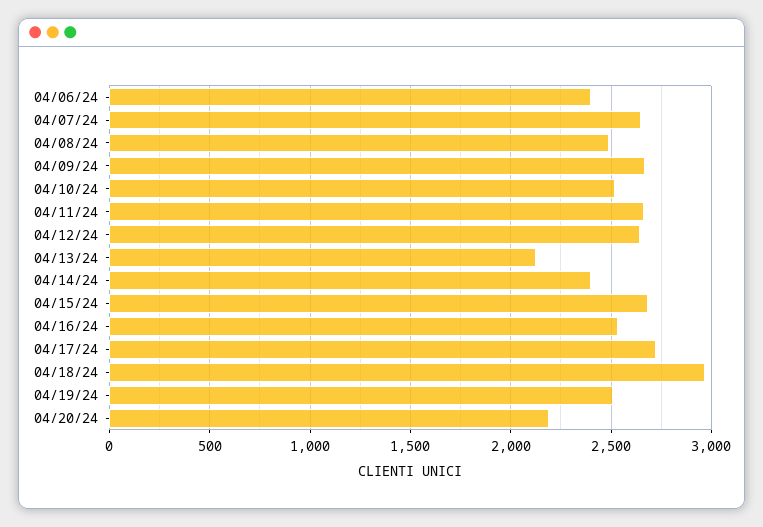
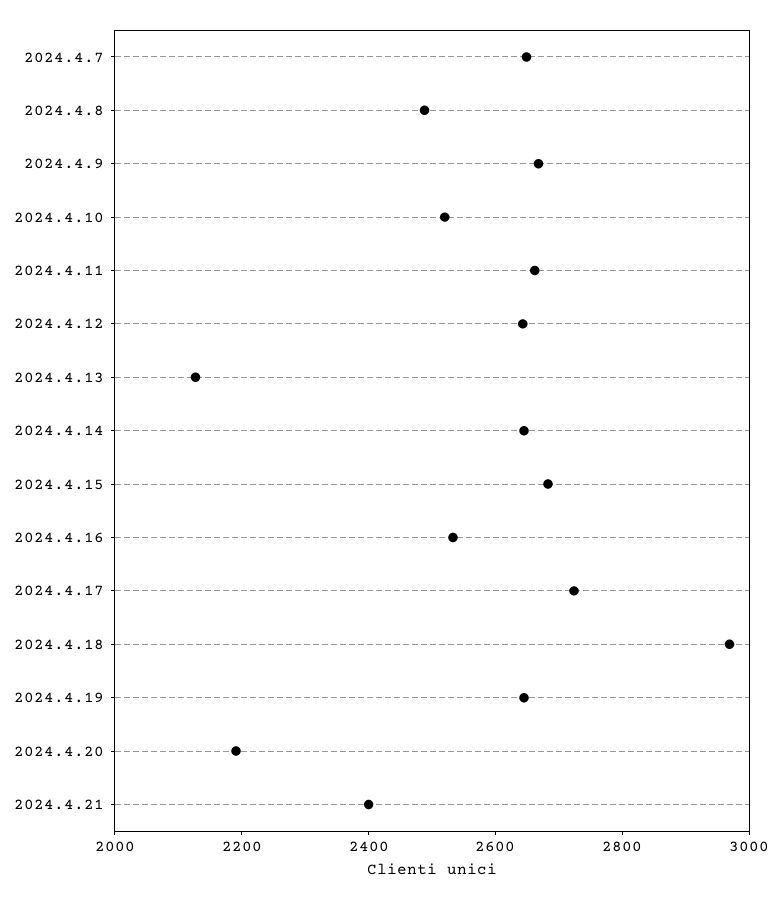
04/06/24: 2400 -> none
04/14/24: 2400 -> 2650
04/19/24: 2500 -> 2650
2024.4.21: none -> 2400

